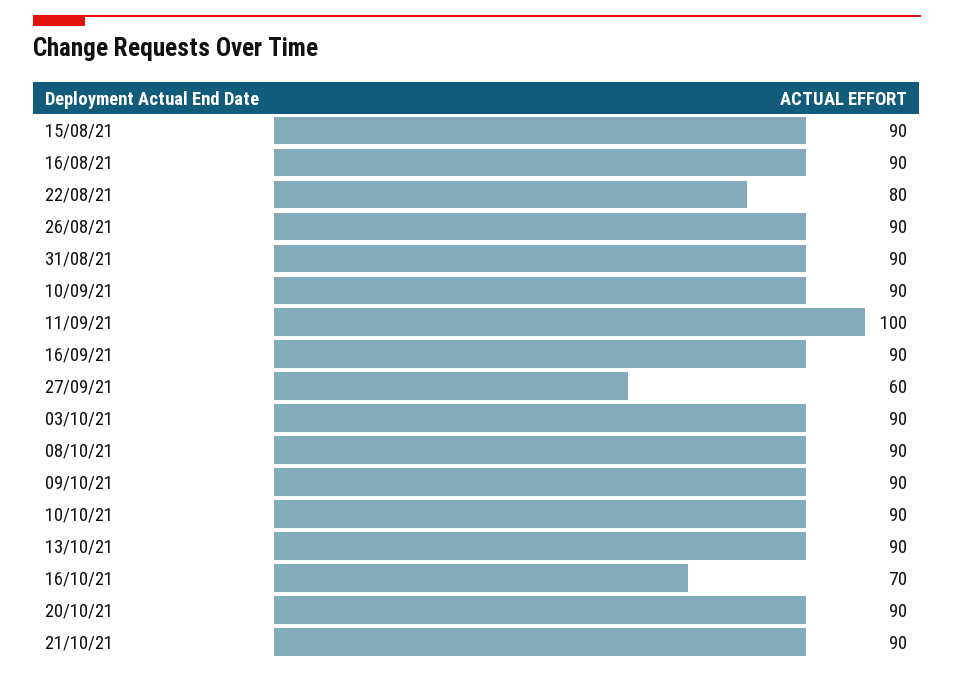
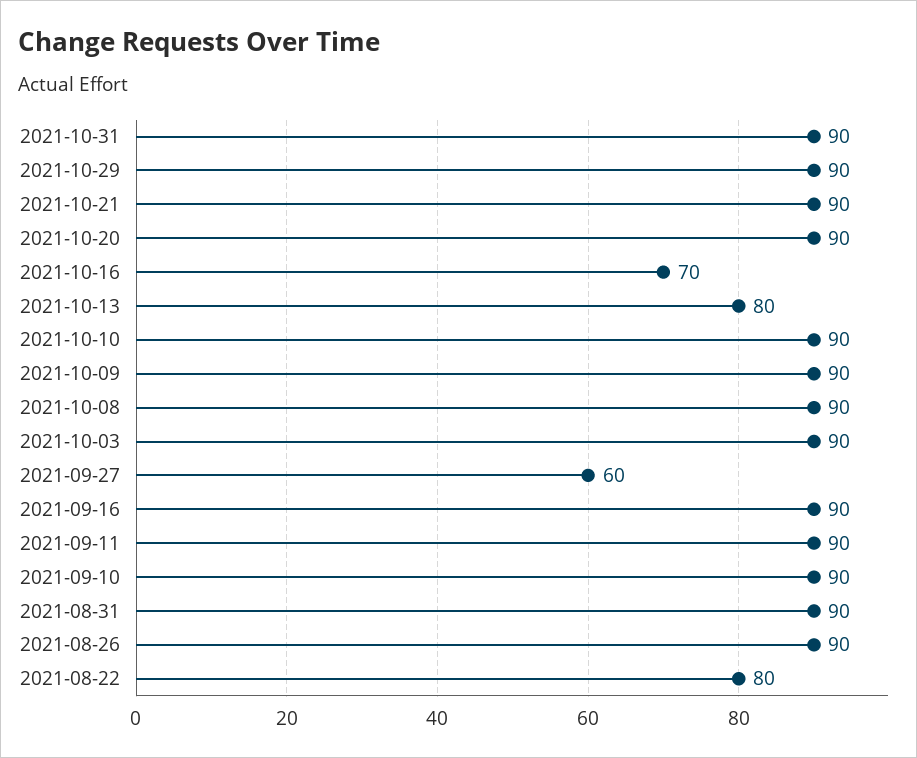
15/08/21: 90 -> none
16/08/21: 90 -> none
11/09/21: 100 -> 90
13/10/21: 90 -> 80
2021-10-31: none -> 90
2021-10-29: none -> 90

